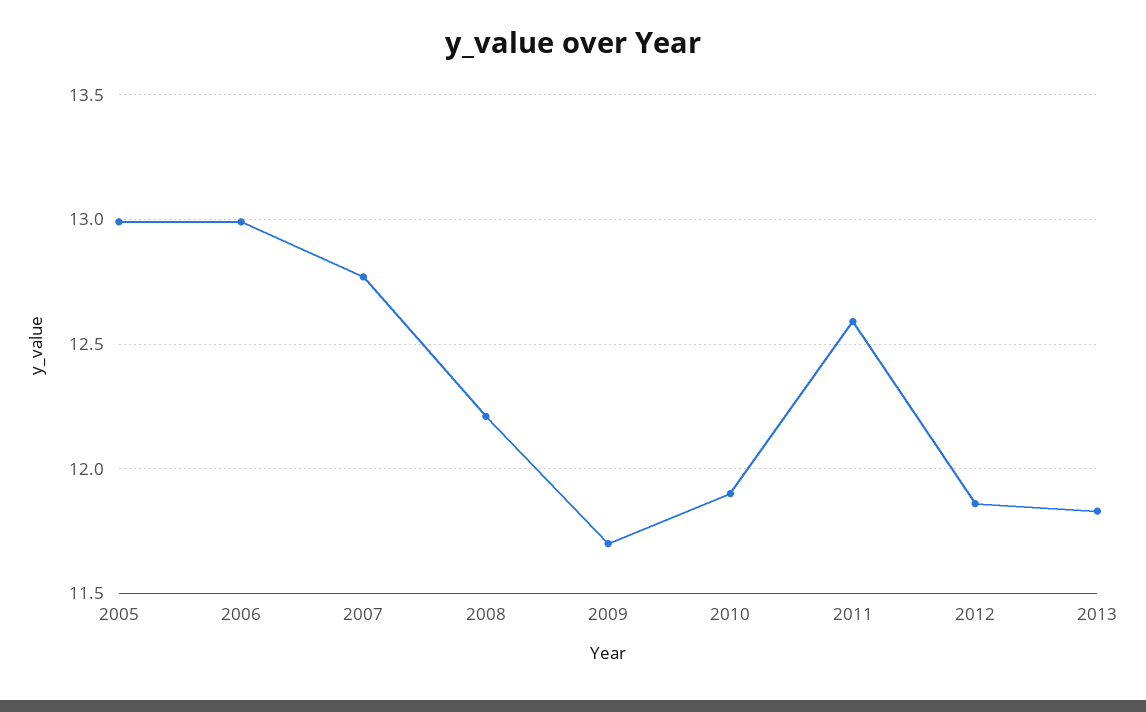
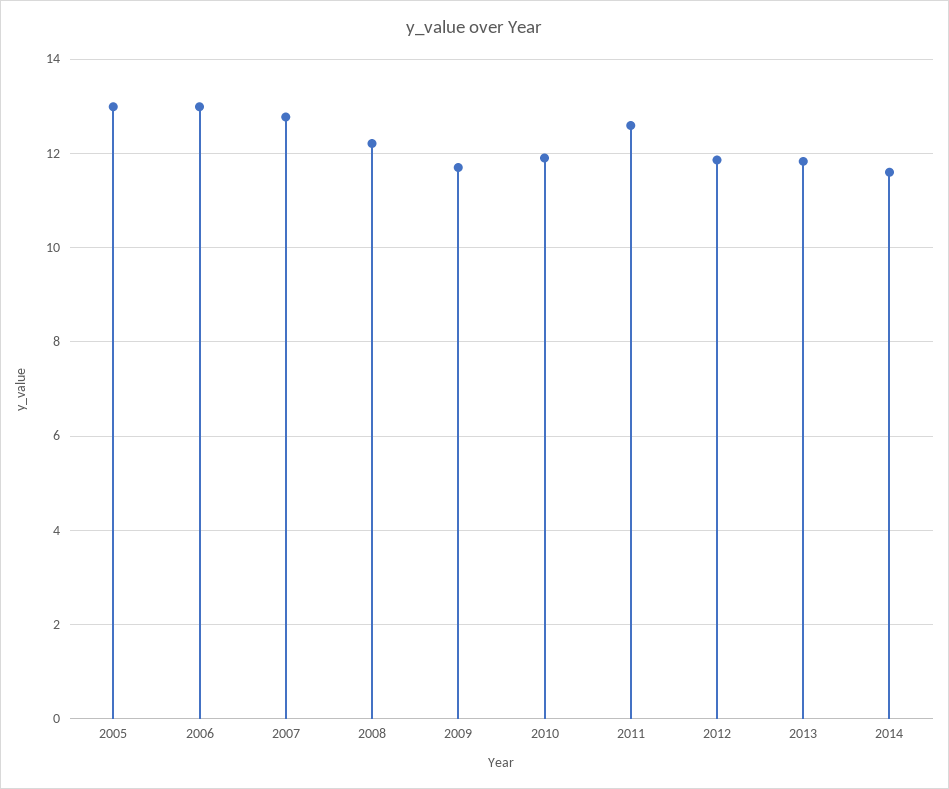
2014: none -> 11.6

